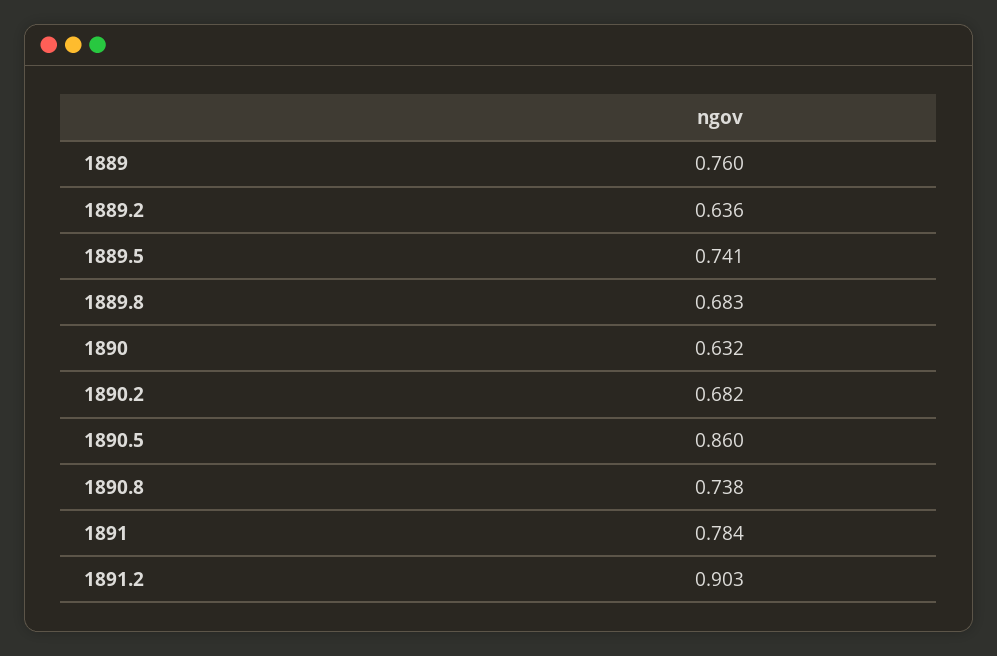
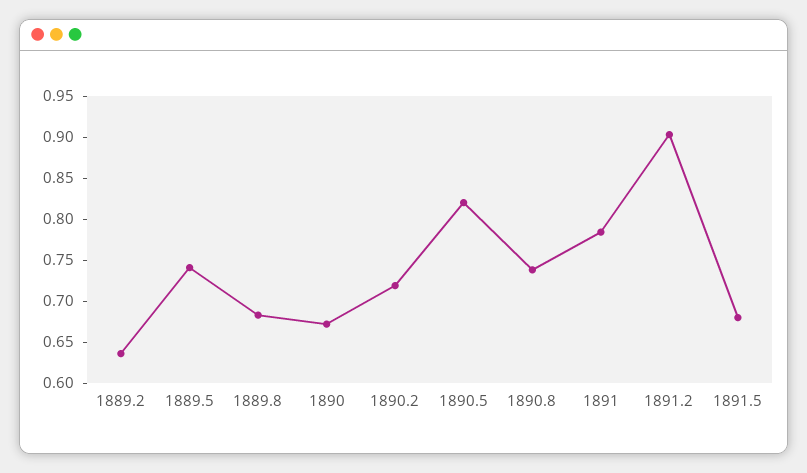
1889: 0.76 -> none
1890: 0.632 -> 0.67
1890.2: 0.682 -> 0.72
1890.5: 0.86 -> 0.82
1891.5: none -> 0.68

